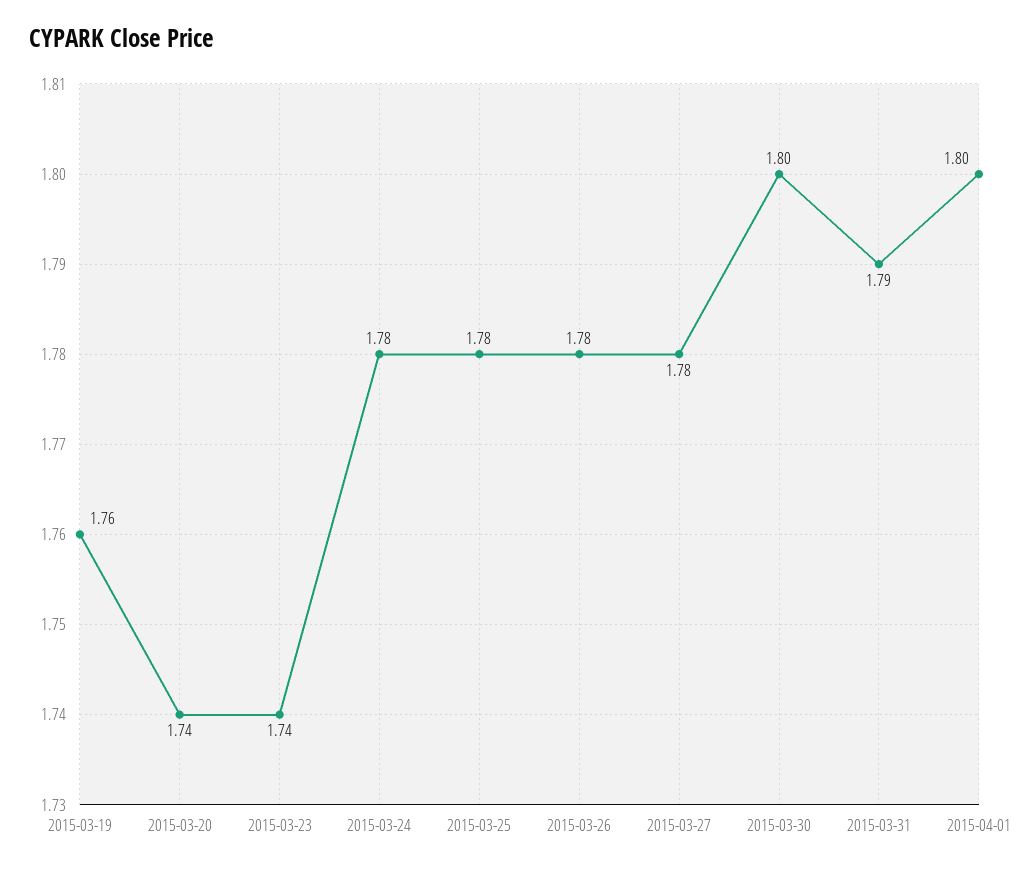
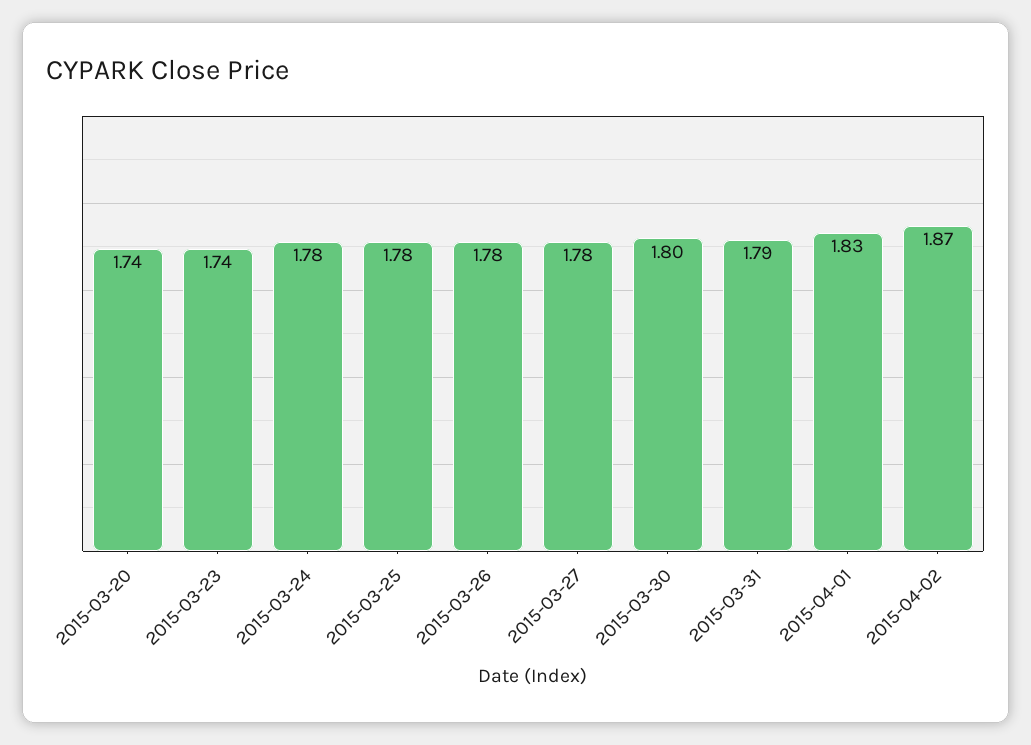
2015-03-19: 1.76 -> none
2015-04-01: 1.8 -> 1.83
2015-04-02: none -> 1.87

